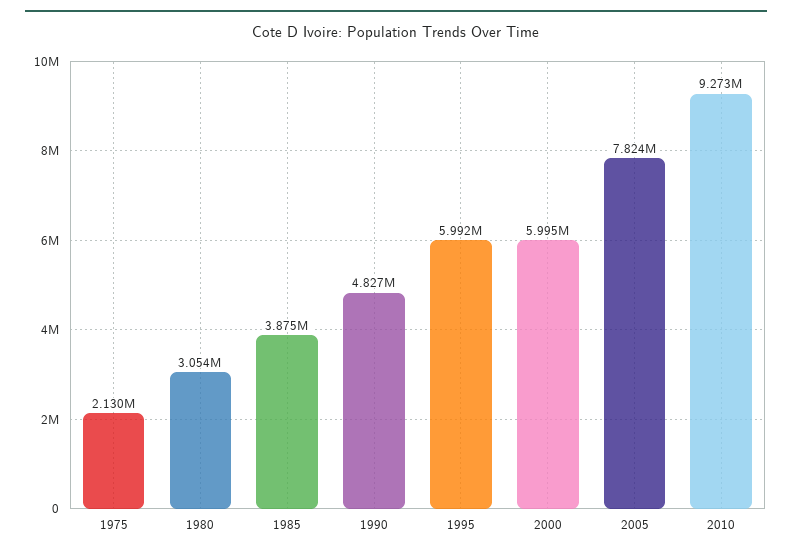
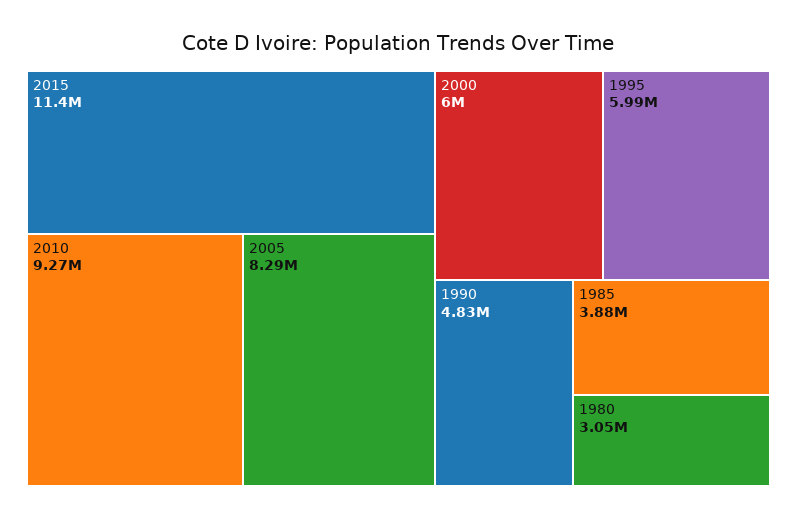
1975: 2130000 -> none
2005: 7824000 -> 8290000
2015: none -> 11400000

